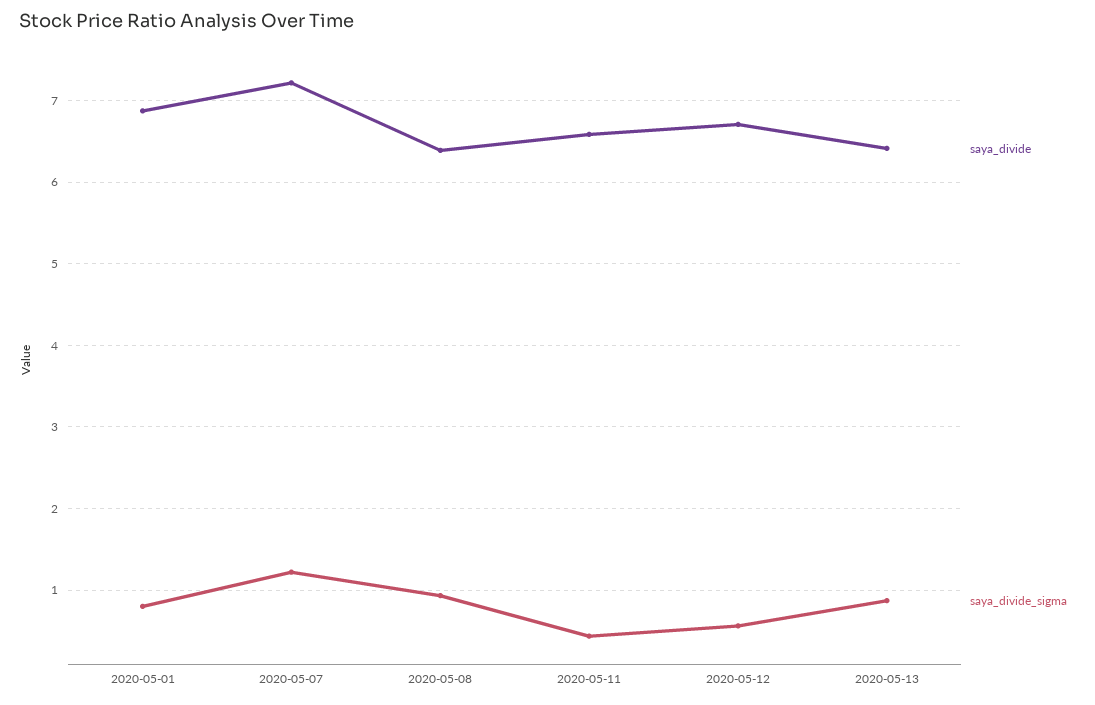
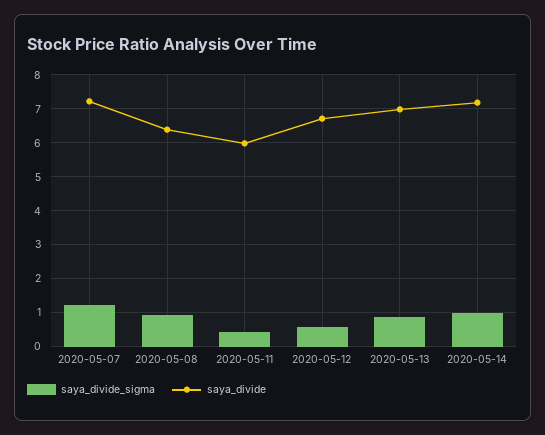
saya_divide, 2020-05-01: 6.9 -> none
saya_divide_sigma, 2020-05-01: 0.8 -> none
saya_divide, 2020-05-11: 6.6 -> 6
saya_divide, 2020-05-13: 6.4 -> 7
saya_divide_sigma, 2020-05-14: none -> 1
saya_divide, 2020-05-14: none -> 7.2

